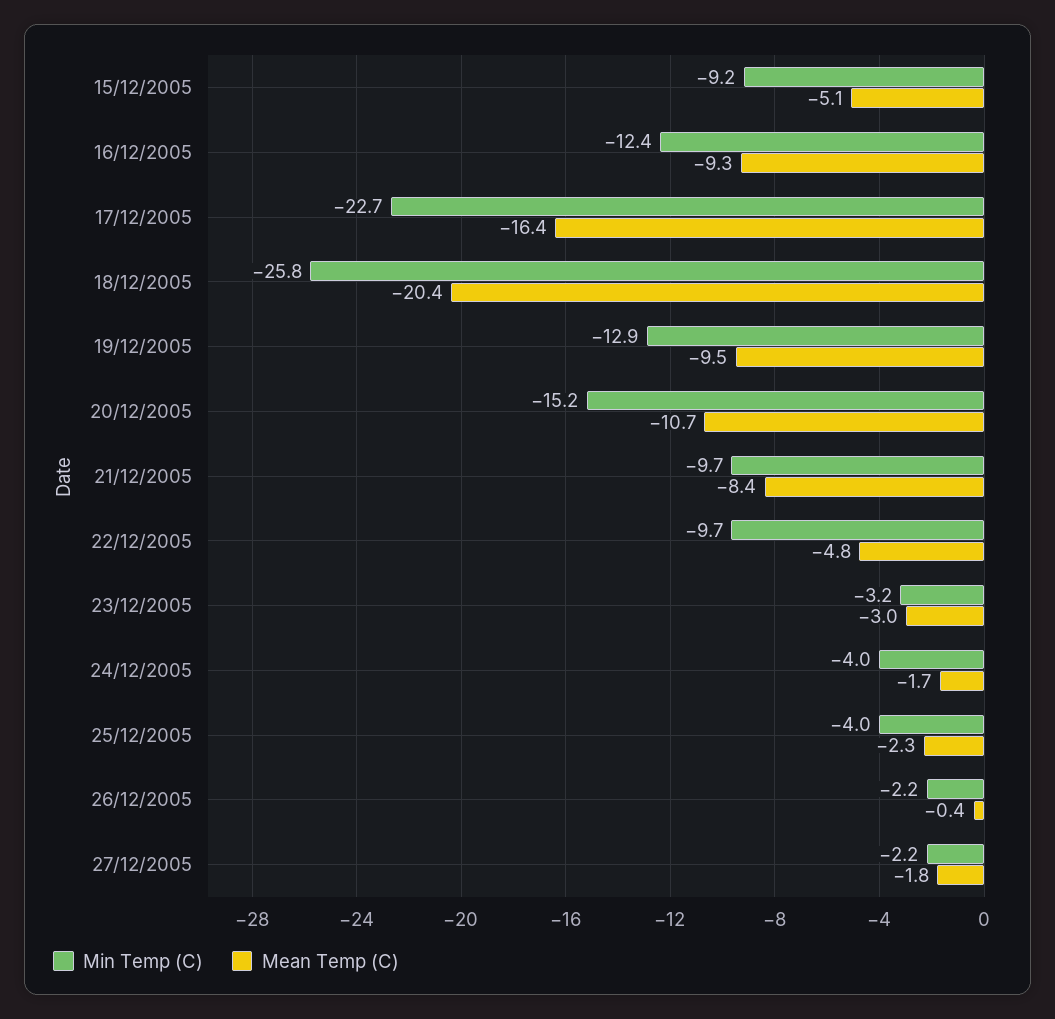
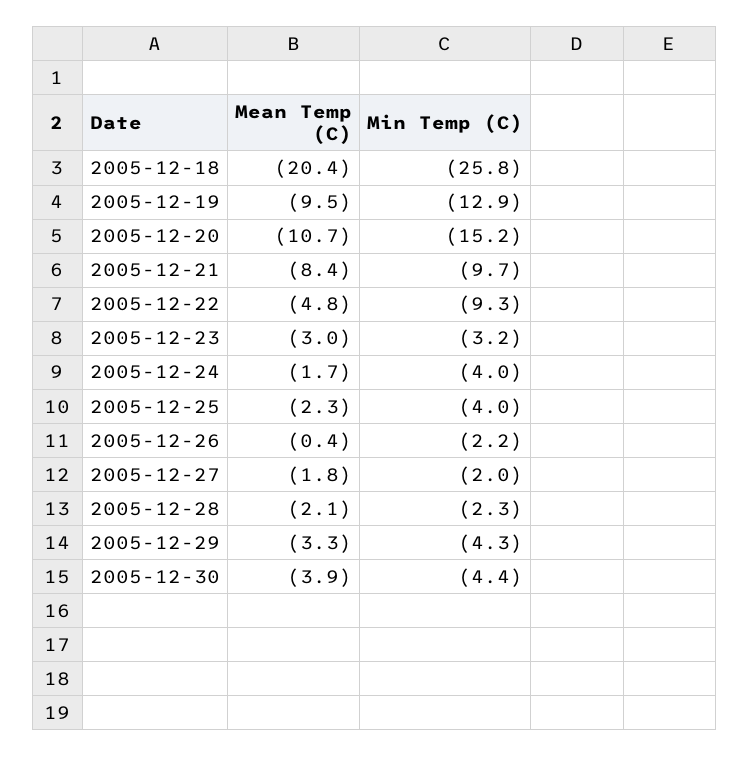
Min Temp (C), 15/12/2005: -9.2 -> none
Mean Temp (C), 15/12/2005: -5.1 -> none
Min Temp (C), 16/12/2005: -12.4 -> none
Mean Temp (C), 16/12/2005: -9.3 -> none
Min Temp (C), 17/12/2005: -22.7 -> none
Mean Temp (C), 17/12/2005: -16.4 -> none
Min Temp (C), 22/12/2005: -9.7 -> -9.3
Min Temp (C), 27/12/2005: -2.2 -> -2
Mean Temp (C), 2005-12-28: none -> -2.1
Min Temp (C), 2005-12-28: none -> -2.3
Mean Temp (C), 2005-12-29: none -> -3.3
Min Temp (C), 2005-12-29: none -> -4.3
Mean Temp (C), 2005-12-30: none -> -3.9
Min Temp (C), 2005-12-30: none -> -4.4

